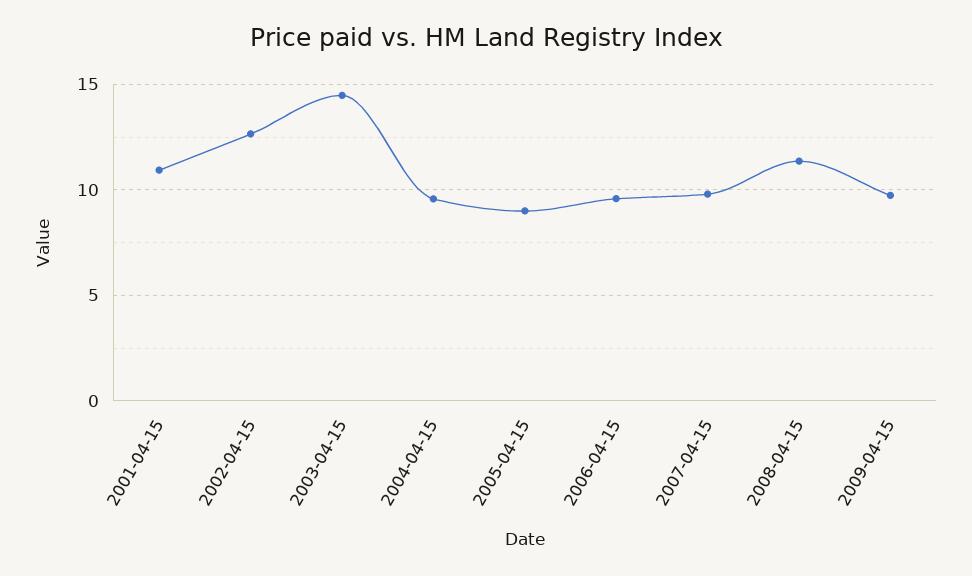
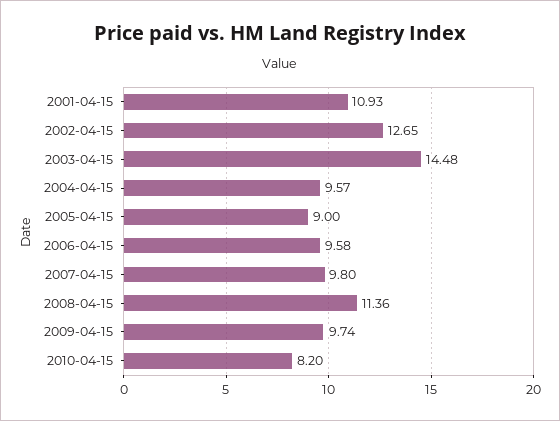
2010-04-15: none -> 8.2

